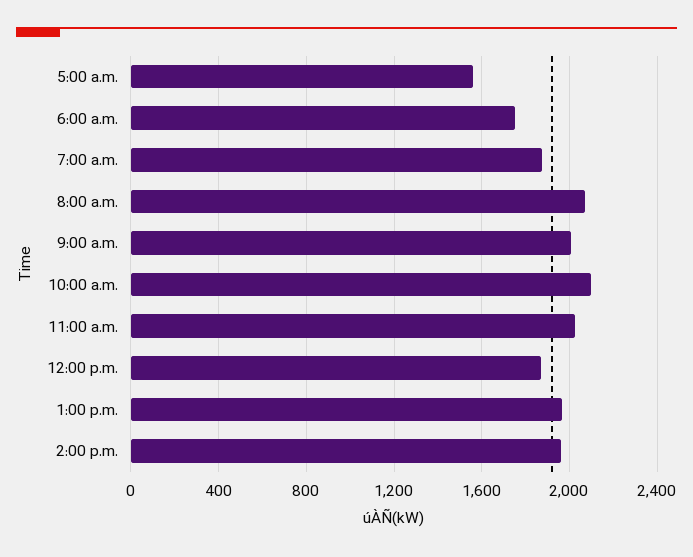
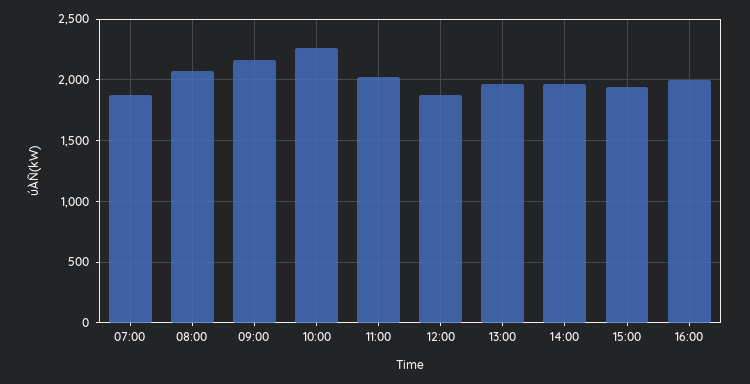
5:00 a.m.: 1550 -> none
6:00 a.m.: 1750 -> none
9:00 a.m.: 2000 -> 2150
10:00 a.m.: 2100 -> 2250
15:00: none -> 1950
16:00: none -> 2000

